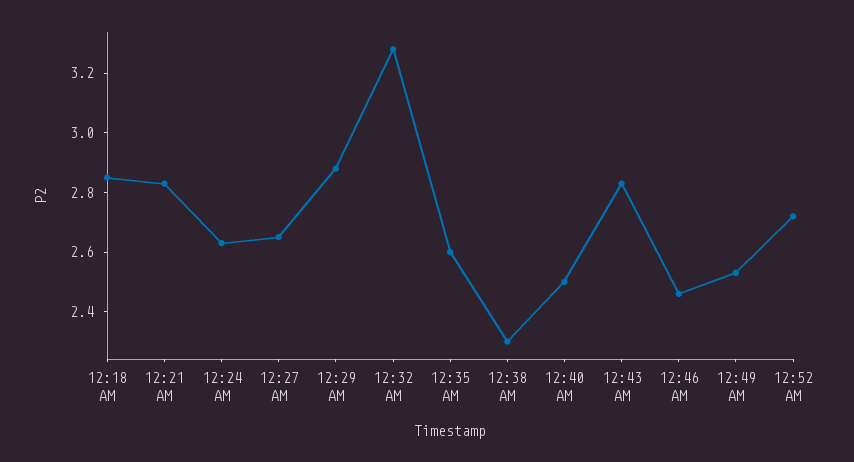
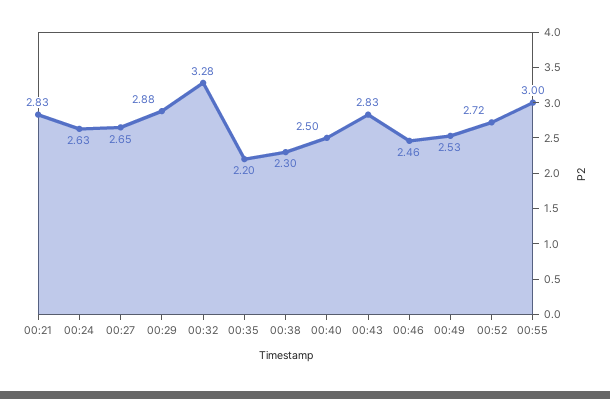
12:18 AM: 2.85 -> none
12:35 AM: 2.6 -> 2.2
00:55: none -> 3

